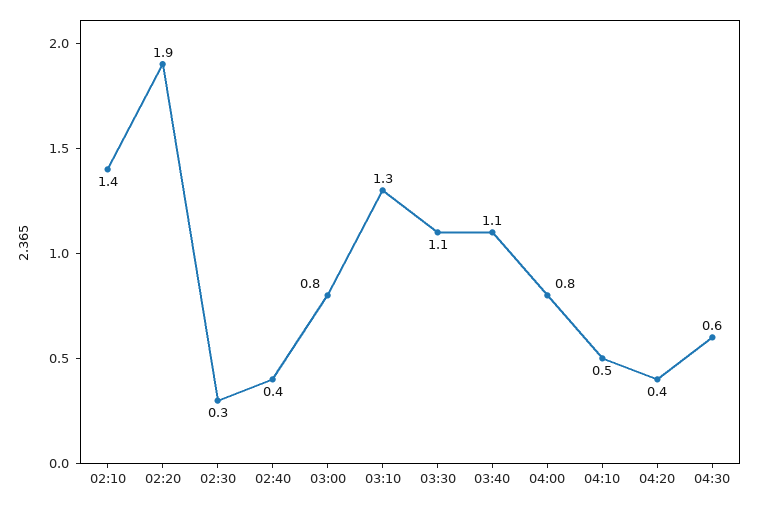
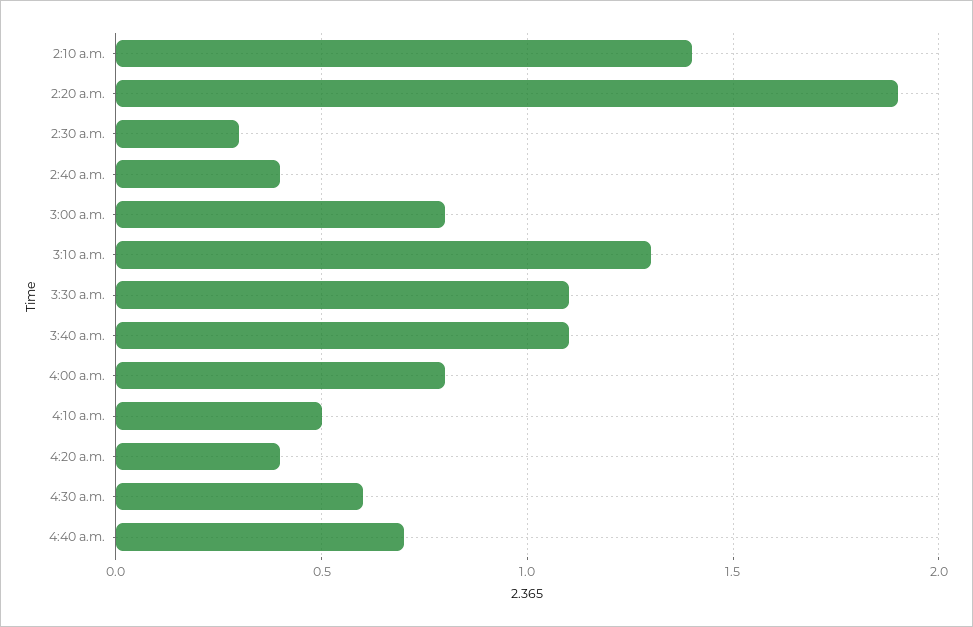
4:40 a.m.: none -> 0.7

